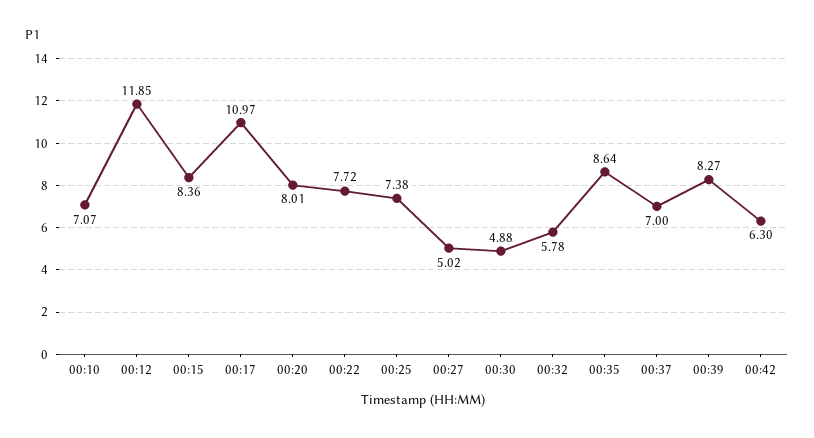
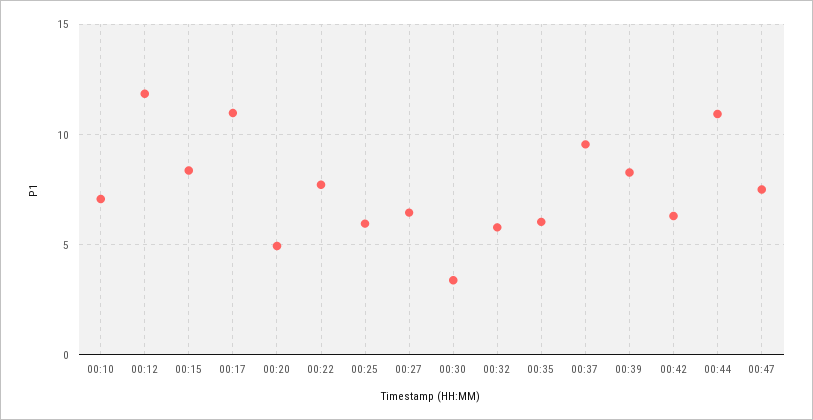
00:20: 8.01 -> 5
00:25: 7.38 -> 6
00:27: 5.02 -> 6.5
00:30: 4.88 -> 3.5
00:35: 8.64 -> 6
00:37: 7 -> 9.5
00:44: none -> 11
00:47: none -> 7.5

